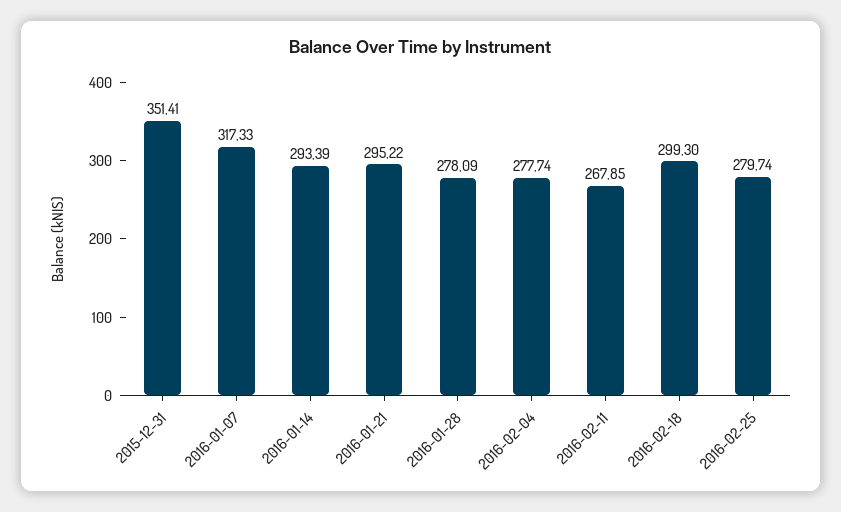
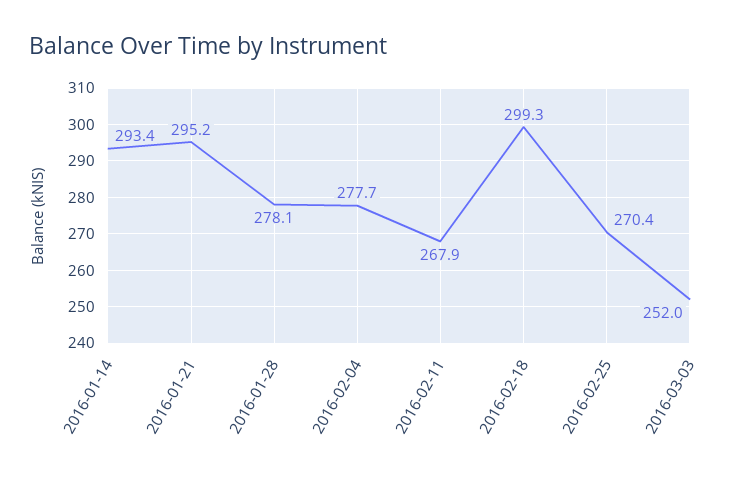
2015-12-31: 351.41 -> none
2016-01-07: 317.33 -> none
2016-02-25: 279.74 -> 270.4
2016-03-03: none -> 252

